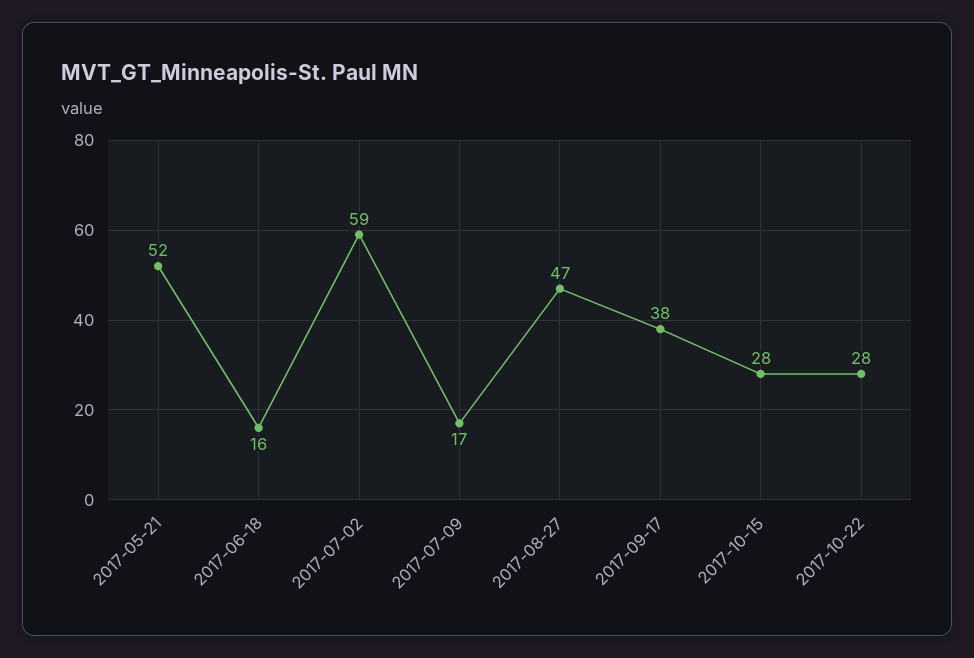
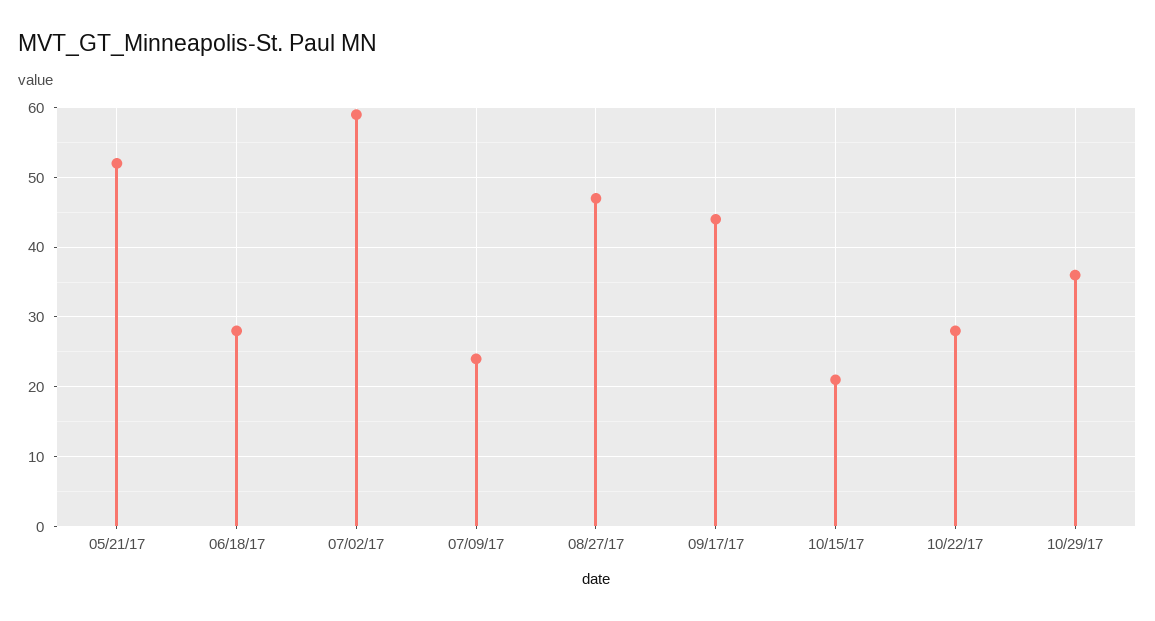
2017-06-18: 16 -> 28
2017-07-09: 17 -> 24
2017-09-17: 38 -> 44
2017-10-15: 28 -> 21
10/29/17: none -> 36

